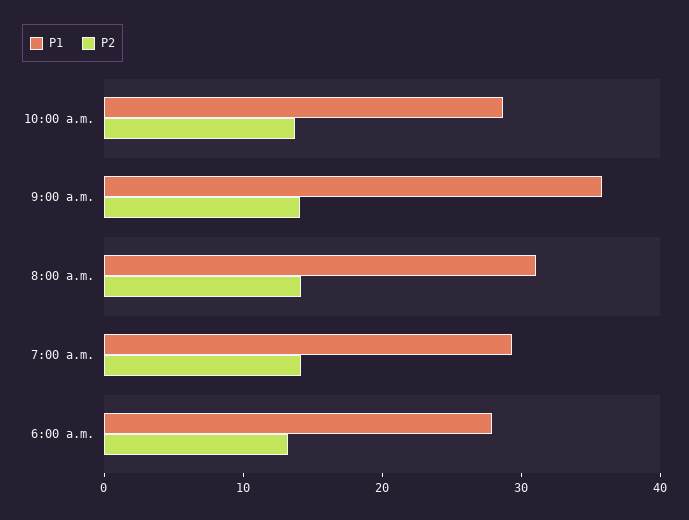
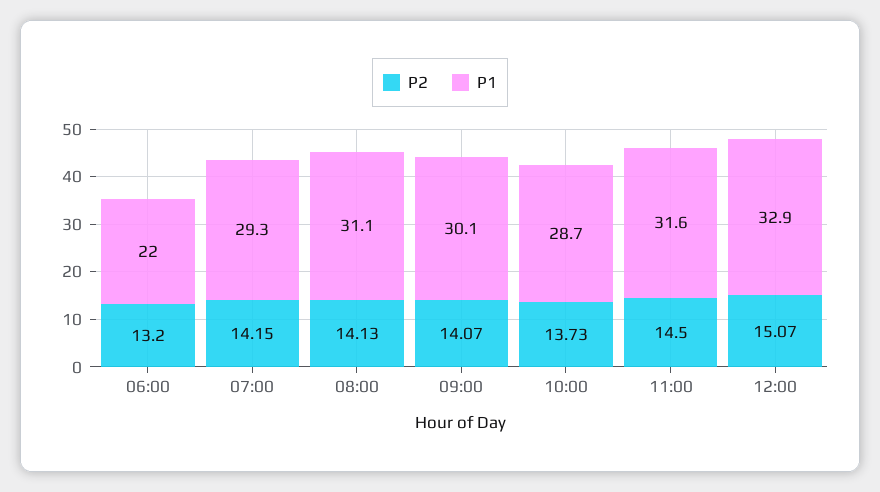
P1, 9:00 a.m.: 36 -> 30.1
P1, 6:00 a.m.: 28 -> 22
P2, 11:00: none -> 14.5
P1, 11:00: none -> 31.6
P2, 12:00: none -> 15.07
P1, 12:00: none -> 32.9

